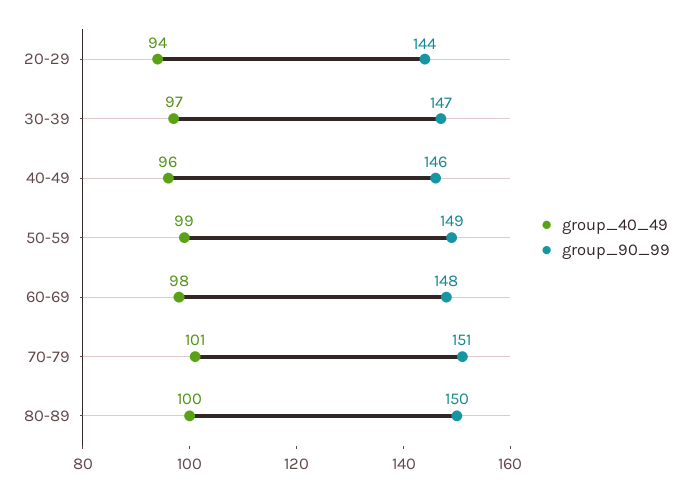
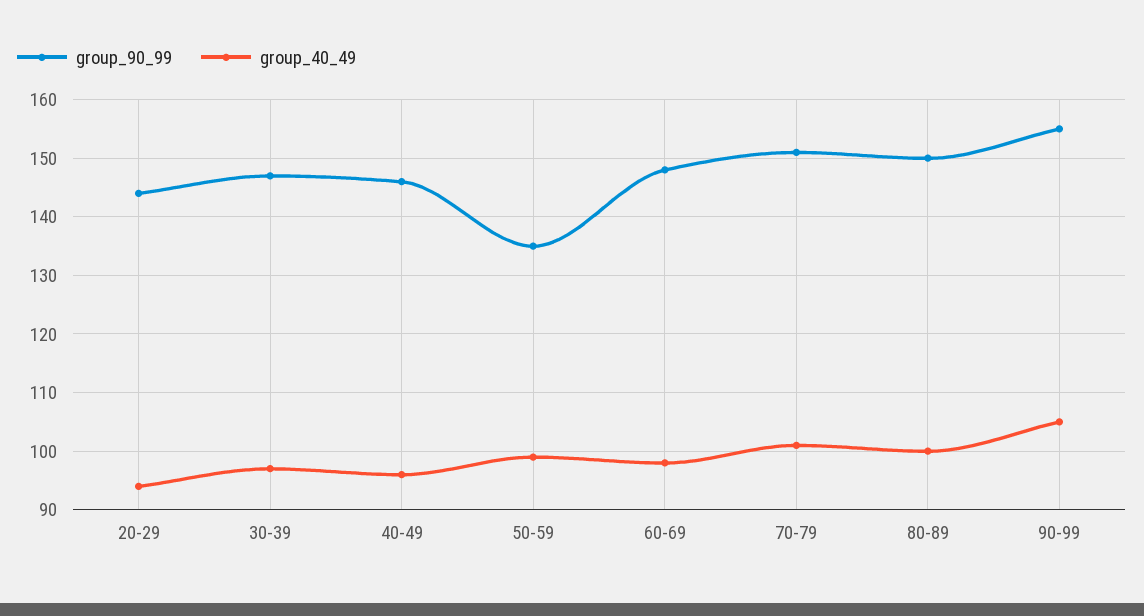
group_90_99, 50-59: 149 -> 135
group_90_99, 90-99: none -> 155
group_40_49, 90-99: none -> 105

